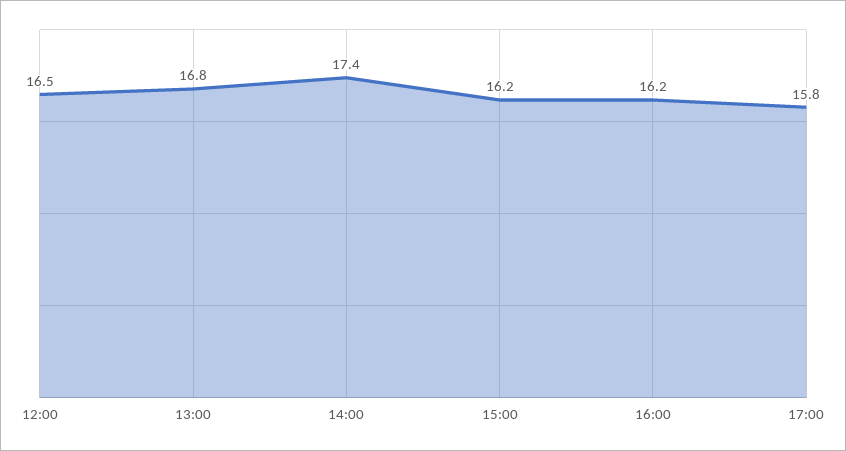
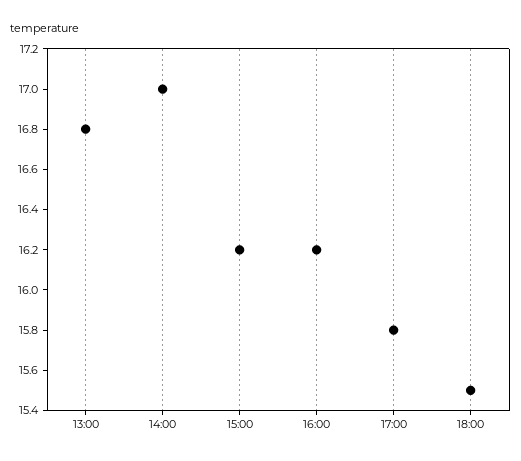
12:00: 16.5 -> none
14:00: 17.4 -> 17
18:00: none -> 15.5

